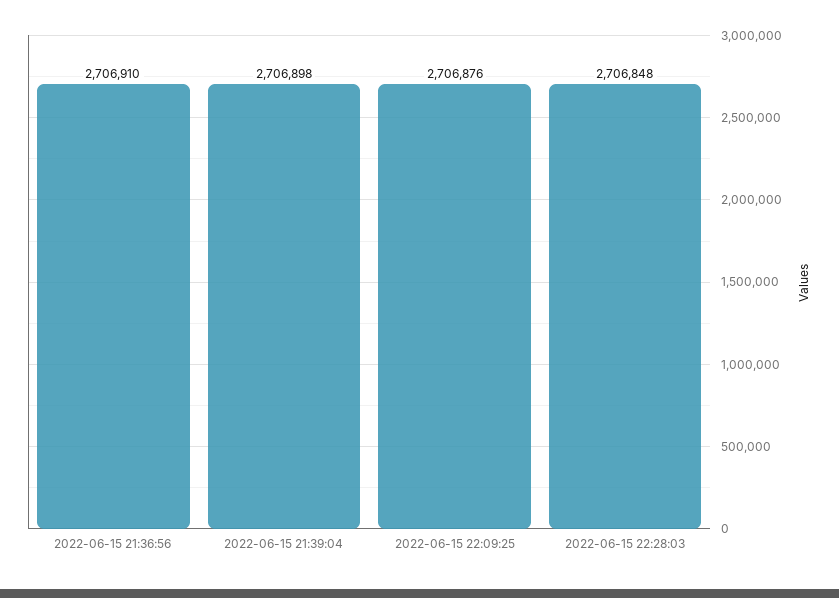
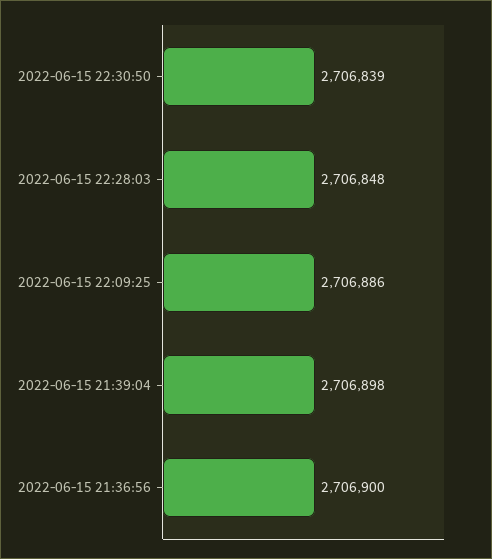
2022-06-15 21:36:56: 2706910 -> 2706900
2022-06-15 22:09:25: 2706876 -> 2706886
2022-06-15 22:30:50: none -> 2706839

